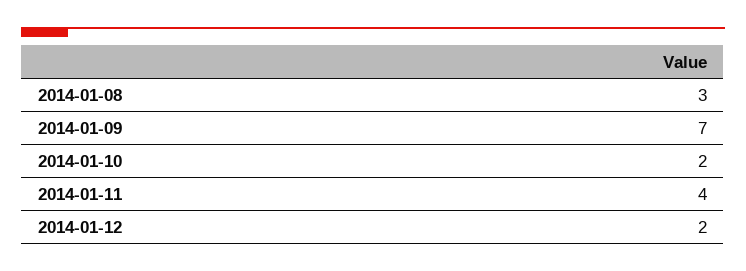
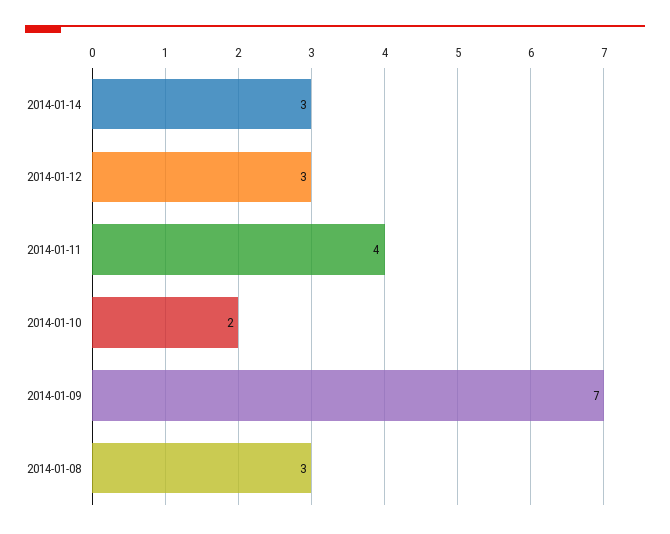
2014-01-12: 2 -> 3
2014-01-14: none -> 3

